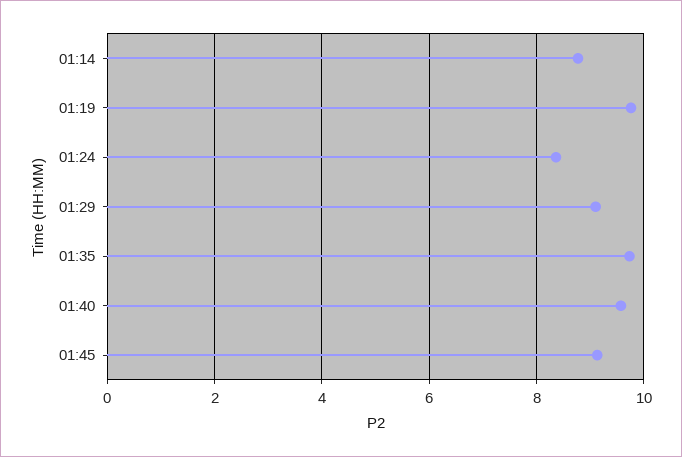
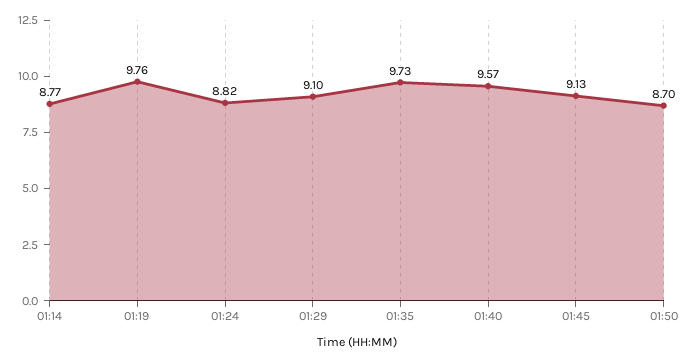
01:24: 8.4 -> 8.82
01:50: none -> 8.7

